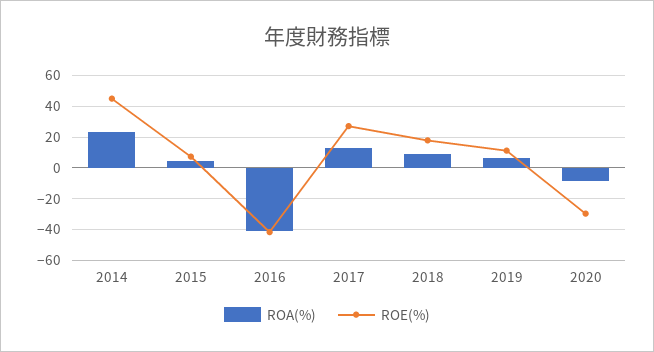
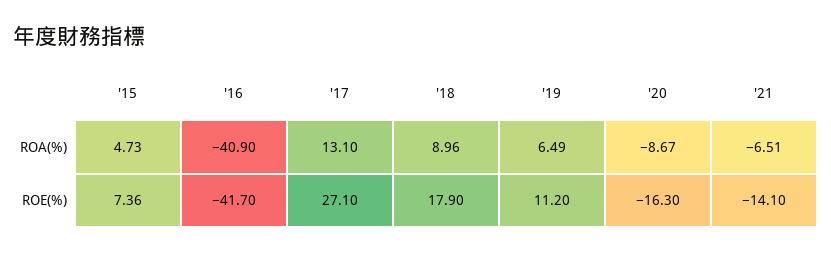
ROA(%), 2014: 25 -> none
ROE(%), 2014: 45 -> none
ROE(%), 2020: -30 -> -16.3
ROA(%), '21: none -> -6.51
ROE(%), '21: none -> -14.1

